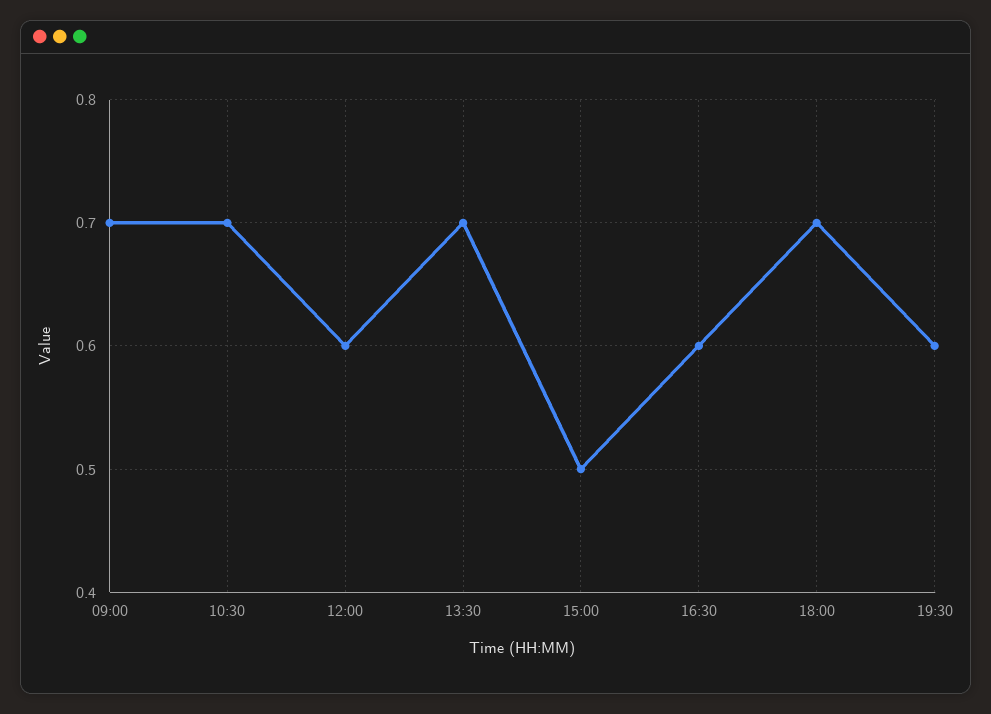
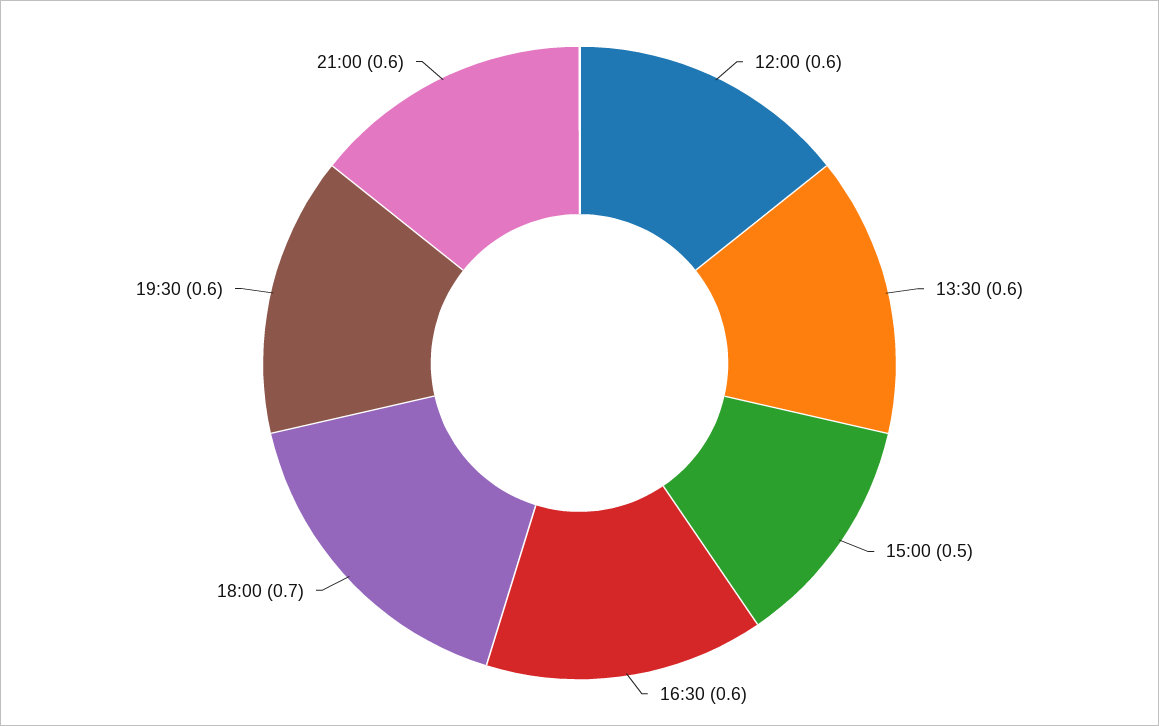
09:00: 0.7 -> none
10:30: 0.7 -> none
13:30: 0.7 -> 0.6
21:00: none -> 0.6

